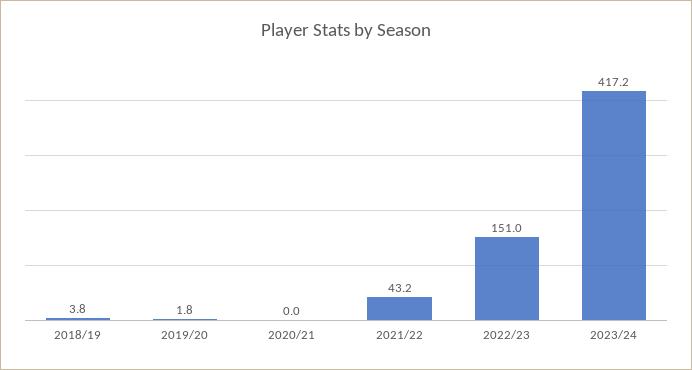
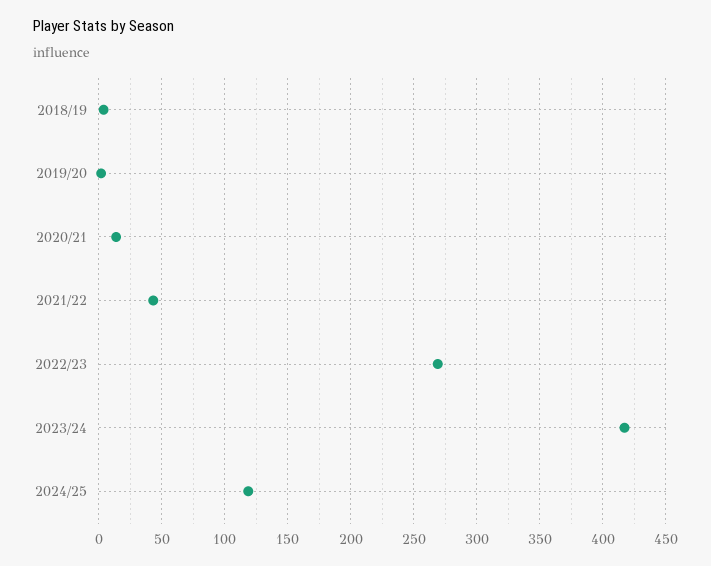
2020/21: 0 -> 15
2022/23: 151 -> 270
2024/25: none -> 120

